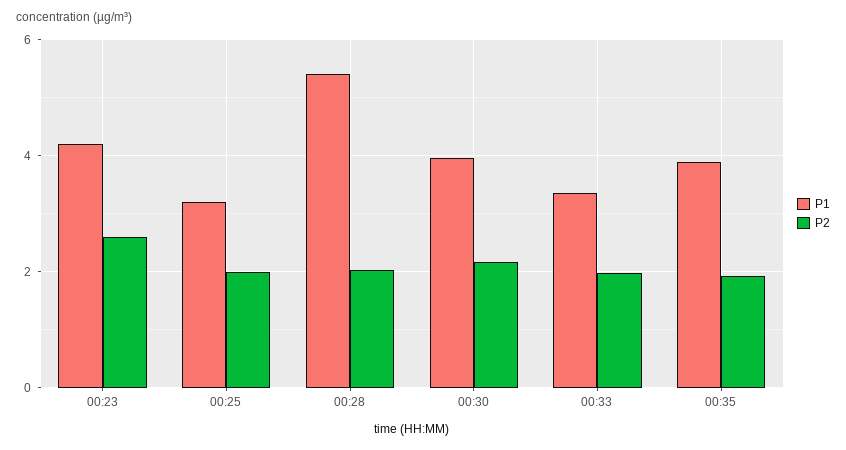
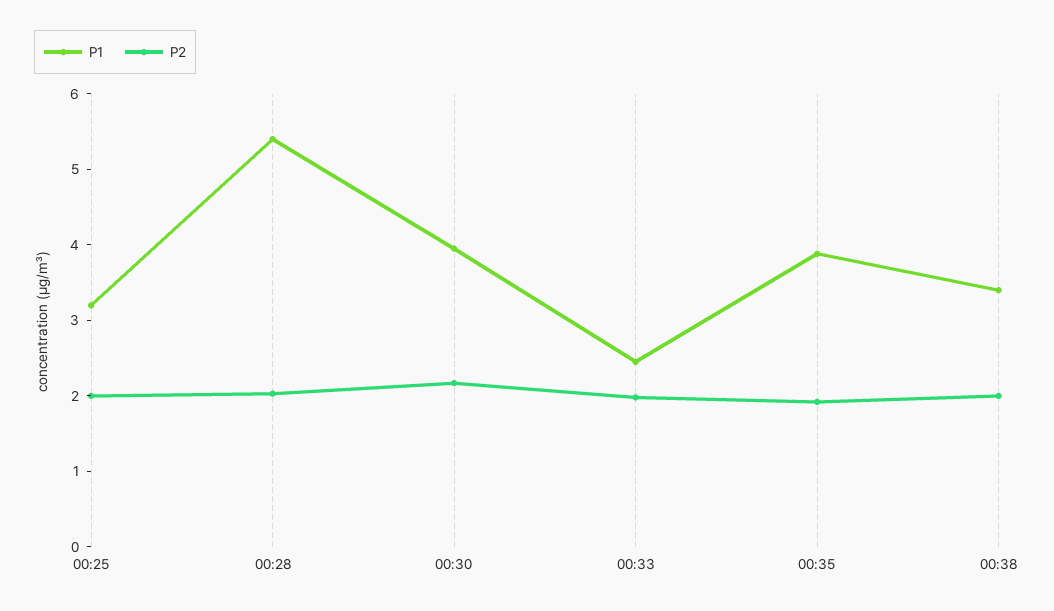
P1, 00:23: 4.2 -> none
P2, 00:23: 2.6 -> none
P1, 00:33: 3.4 -> 2.4
P1, 00:38: none -> 3.4
P2, 00:38: none -> 2

